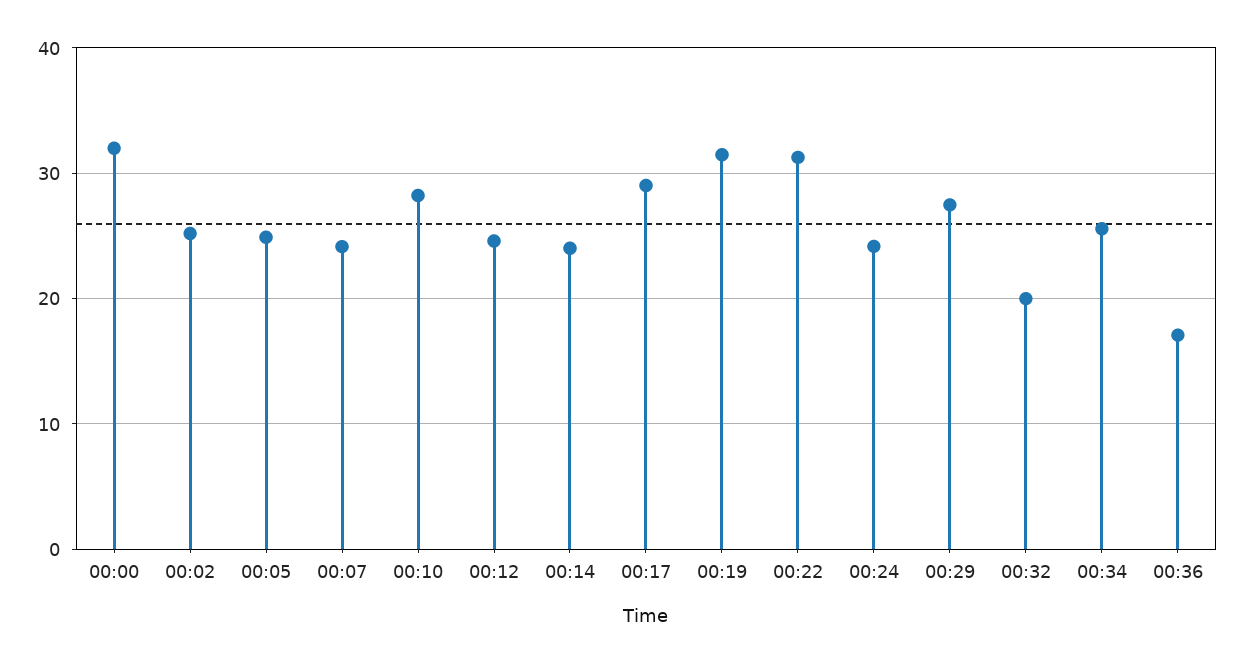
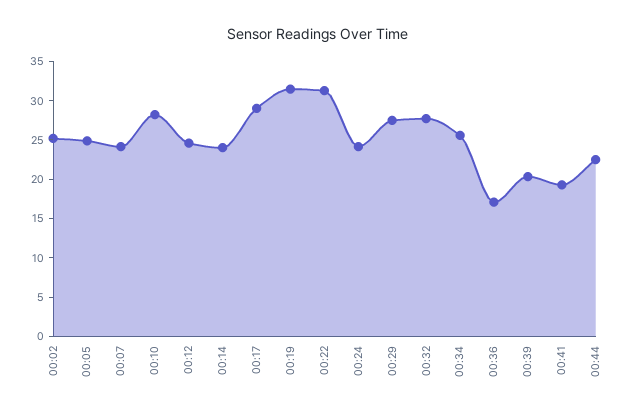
00:00: 32 -> none
00:32: 20 -> 27.5
00:39: none -> 20
00:41: none -> 20
00:44: none -> 22.5

